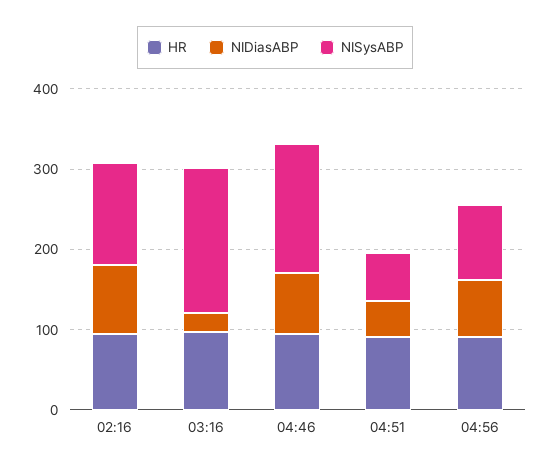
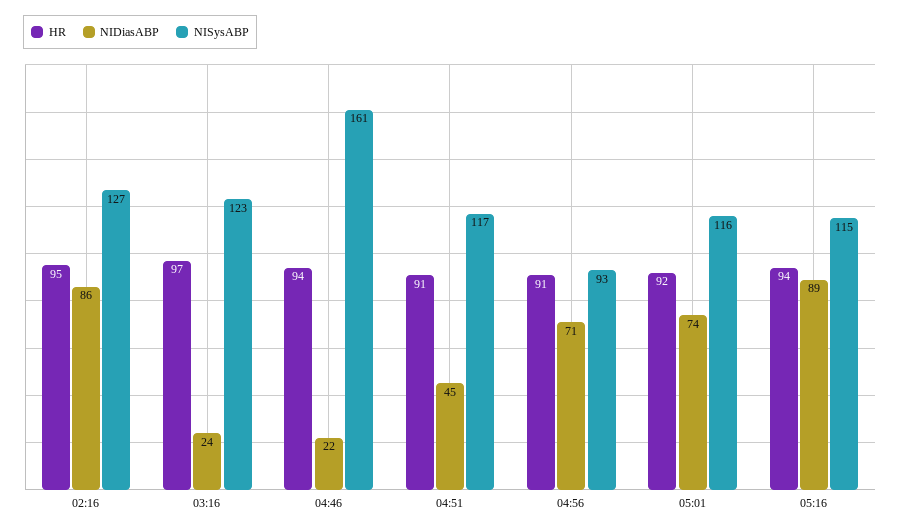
NISysABP, 03:16: 180 -> 123
NIDiasABP, 04:46: 80 -> 22
NISysABP, 04:51: 60 -> 117
HR, 05:01: none -> 92
NIDiasABP, 05:01: none -> 74
NISysABP, 05:01: none -> 116
HR, 05:16: none -> 94
NIDiasABP, 05:16: none -> 89
NISysABP, 05:16: none -> 115

